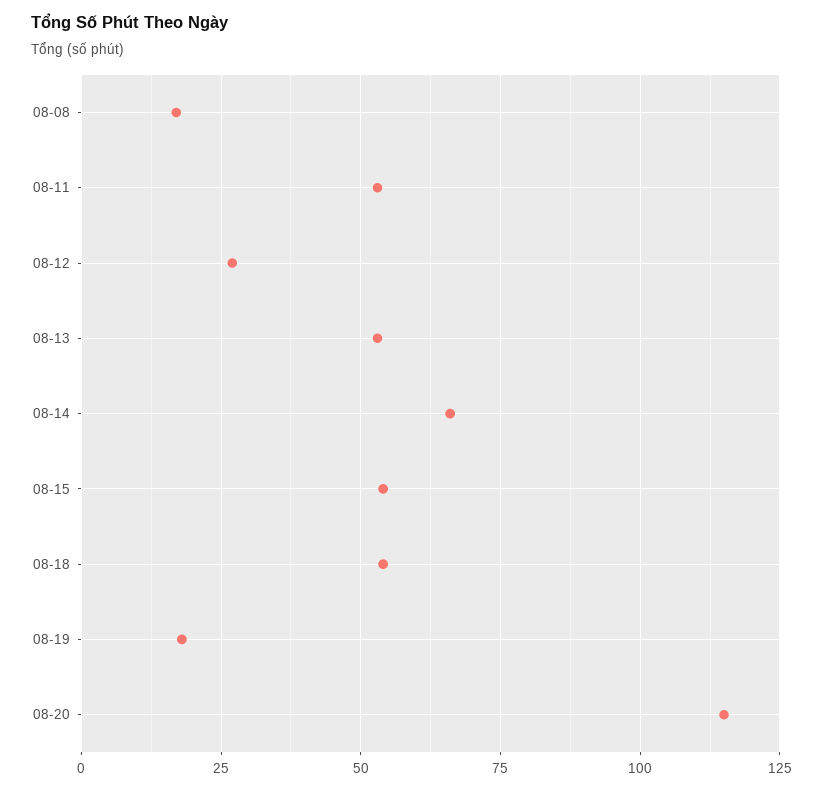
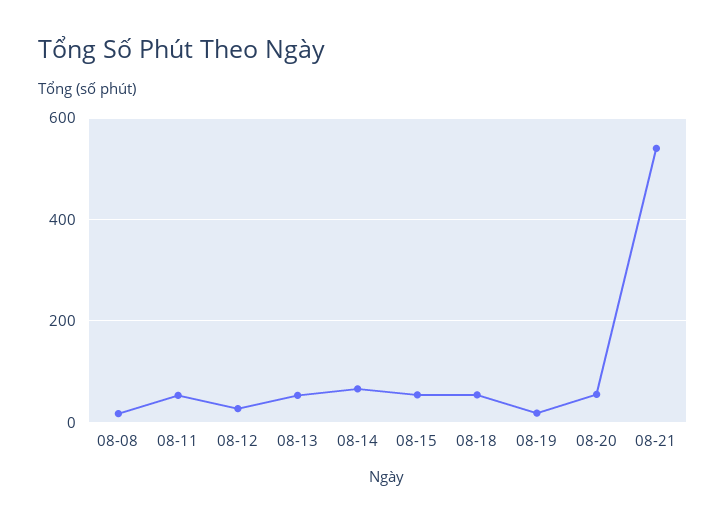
08-20: 115 -> 60
08-21: none -> 540

